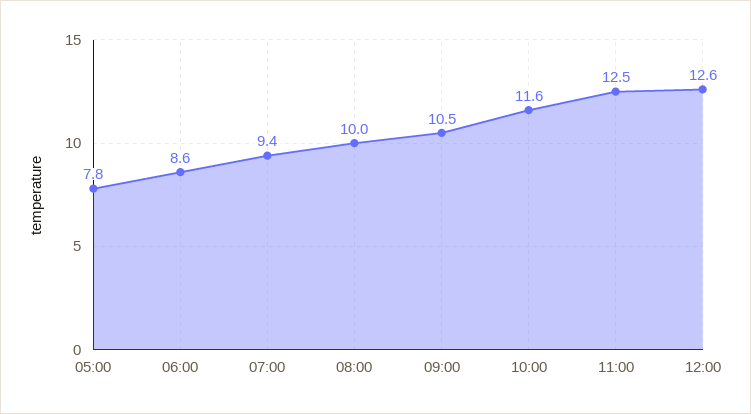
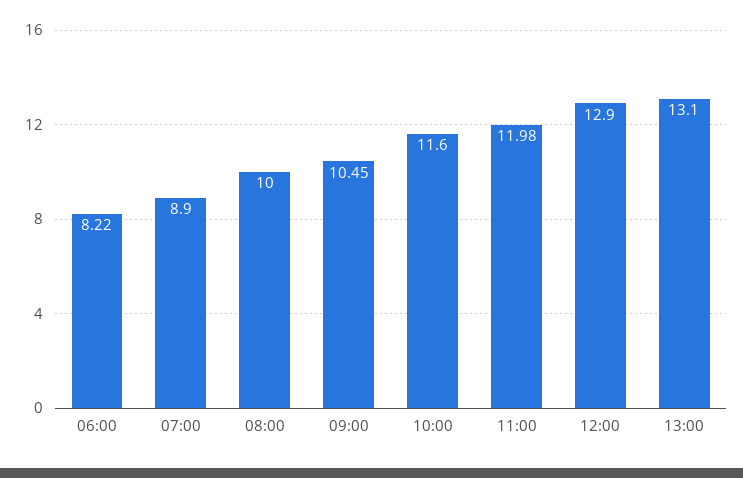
05:00: 7.8 -> none
06:00: 8.6 -> 8.22
07:00: 9.4 -> 8.9
11:00: 12.5 -> 11.98
12:00: 12.6 -> 12.9
13:00: none -> 13.1

